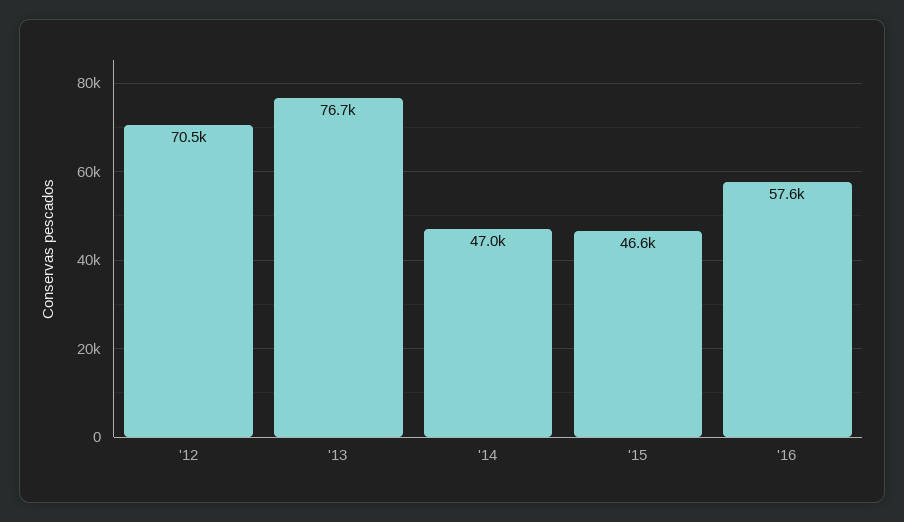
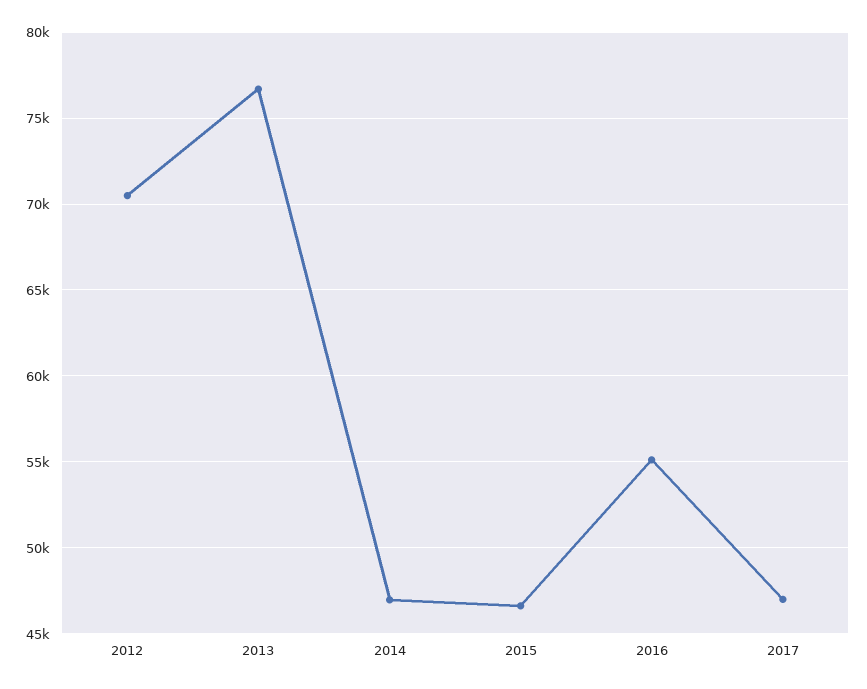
'16: 57600 -> 55000
2017: none -> 47000

